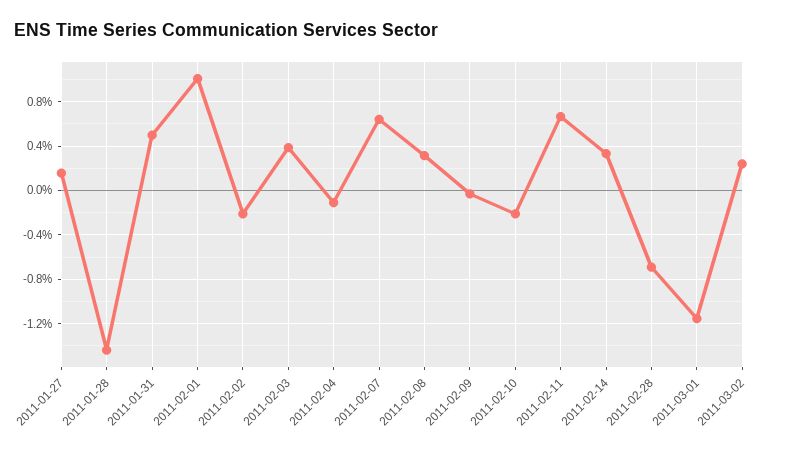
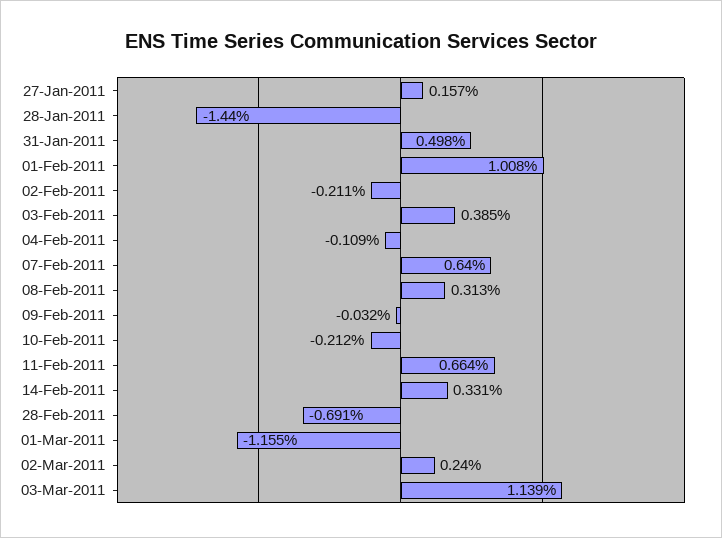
03-Mar-2011: none -> 1.139

